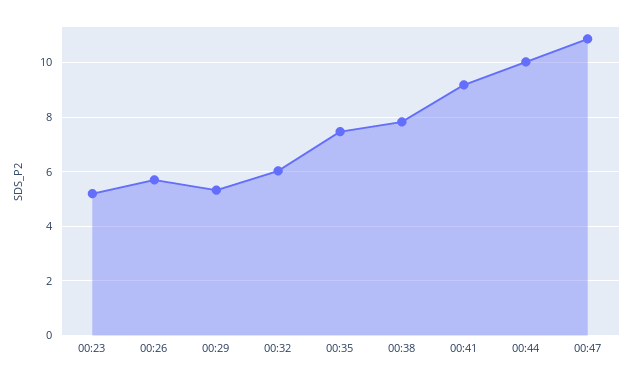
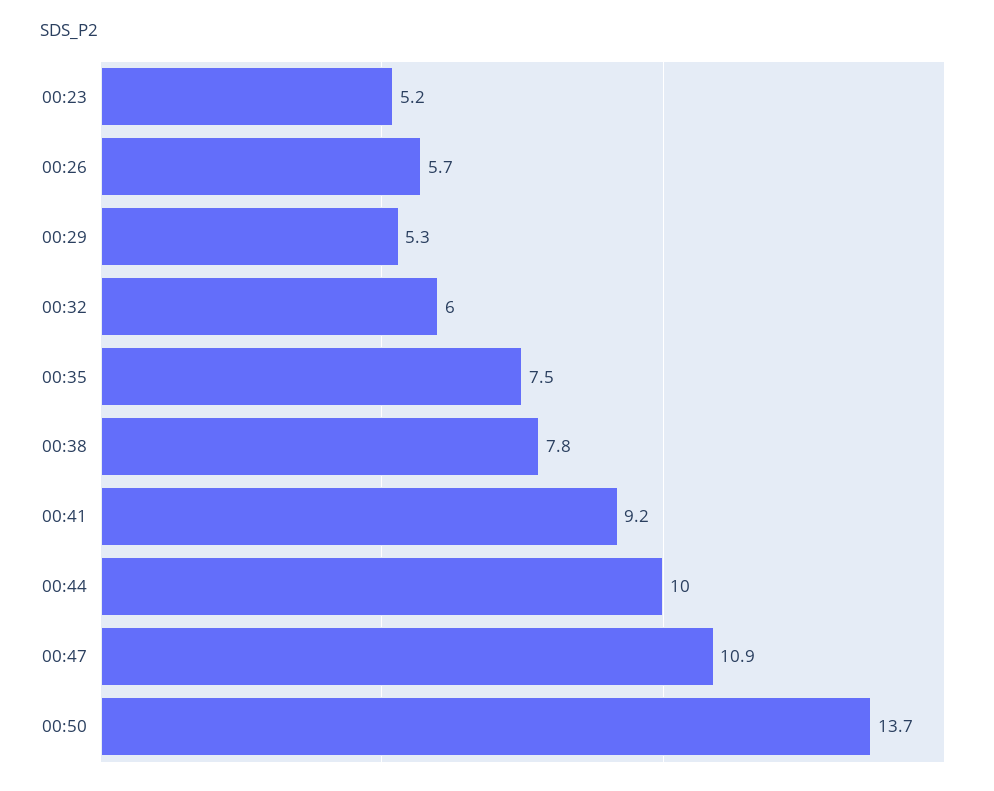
00:50: none -> 13.7

